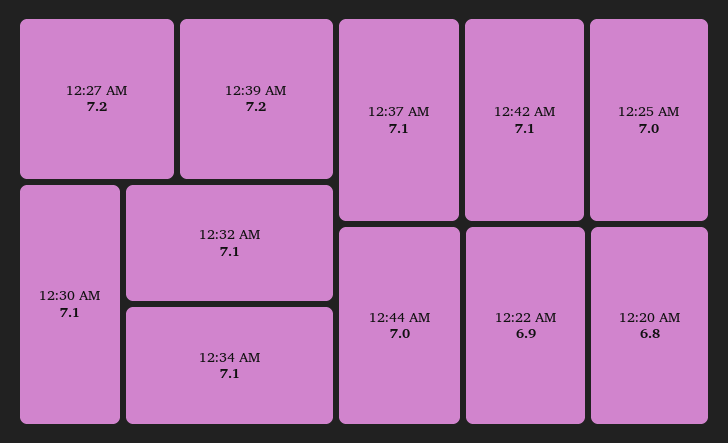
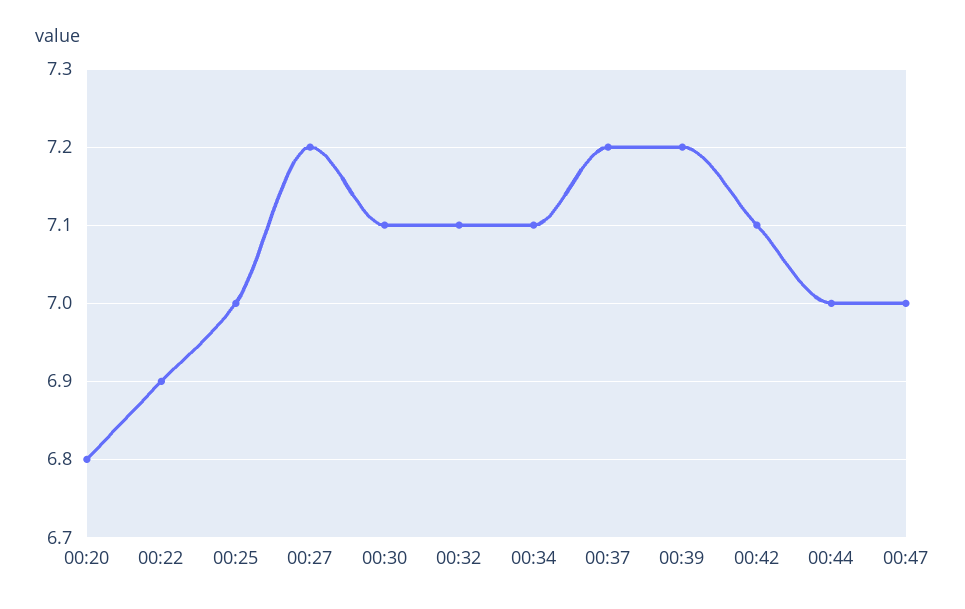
12:37 AM: 7.1 -> 7.2
00:47: none -> 7

